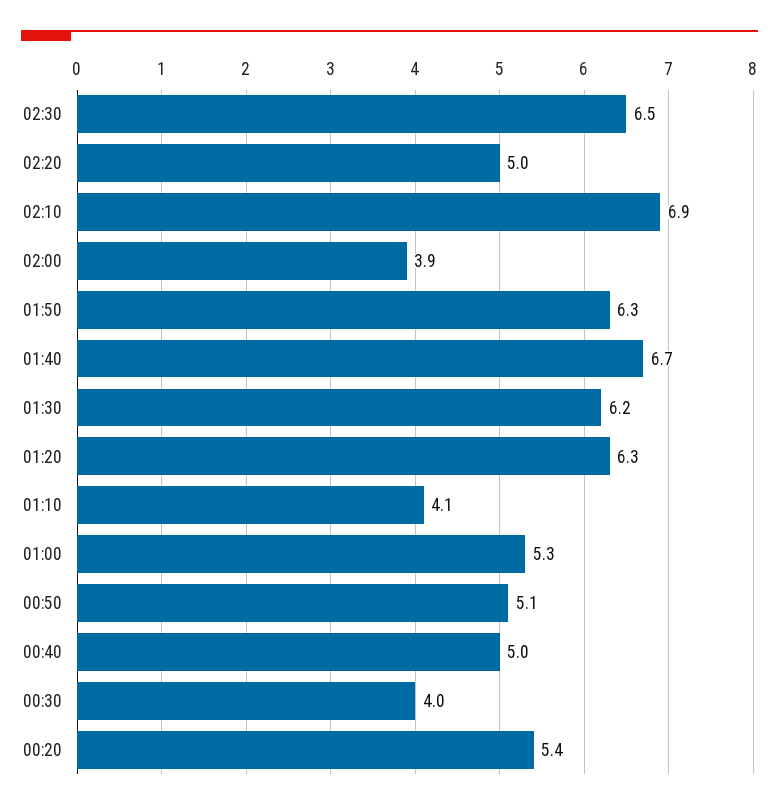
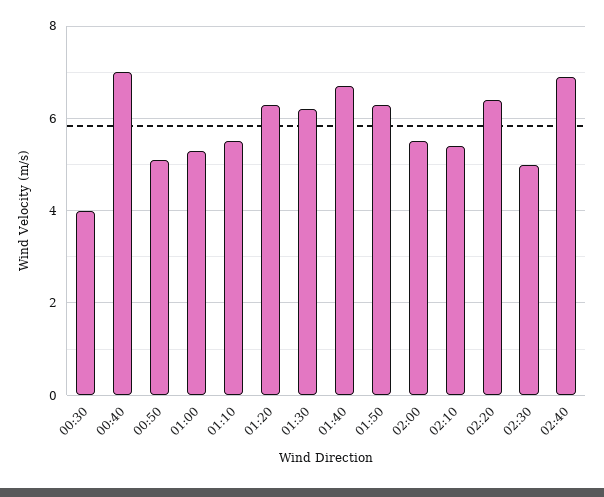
02:30: 6.5 -> 5
02:20: 5 -> 6.5
02:10: 6.9 -> 5.5
02:00: 3.9 -> 5.5
01:10: 4.1 -> 5.5
00:40: 5 -> 7
00:20: 5.4 -> none
02:40: none -> 7

